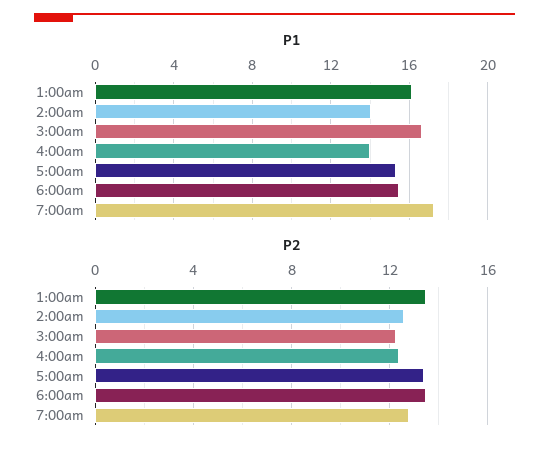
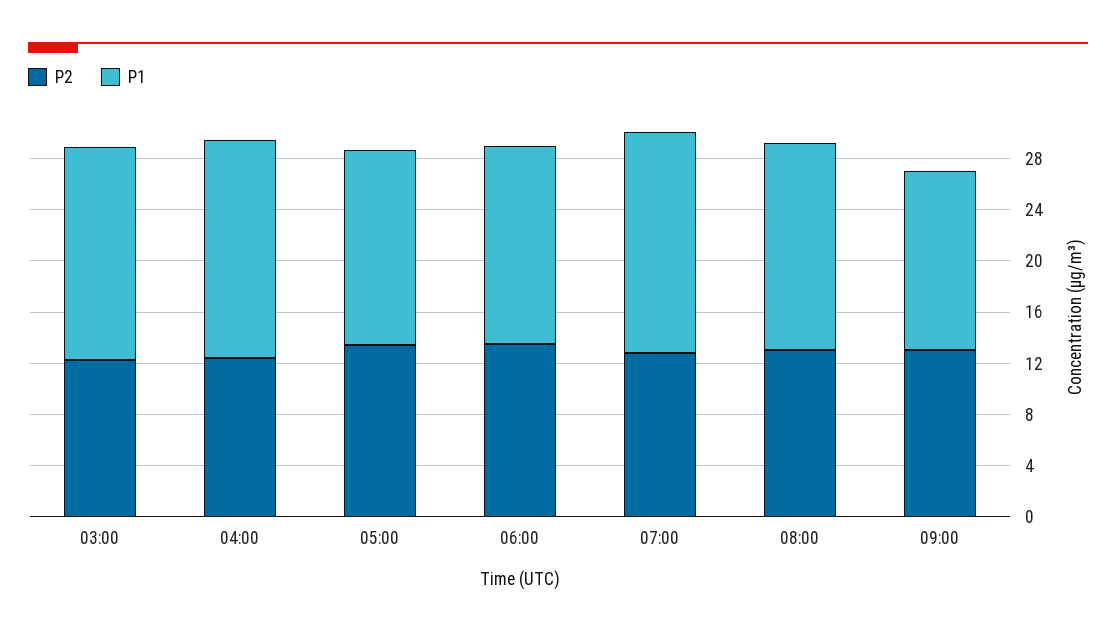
P1, 1:00am: 16 -> none
P1, 2:00am: 14 -> none
P1, 4:00am: 14 -> 17
P2, 1:00am: 13.5 -> none
P2, 2:00am: 12.5 -> none
P2, 08:00: none -> 13
P1, 08:00: none -> 16
P2, 09:00: none -> 13
P1, 09:00: none -> 14

